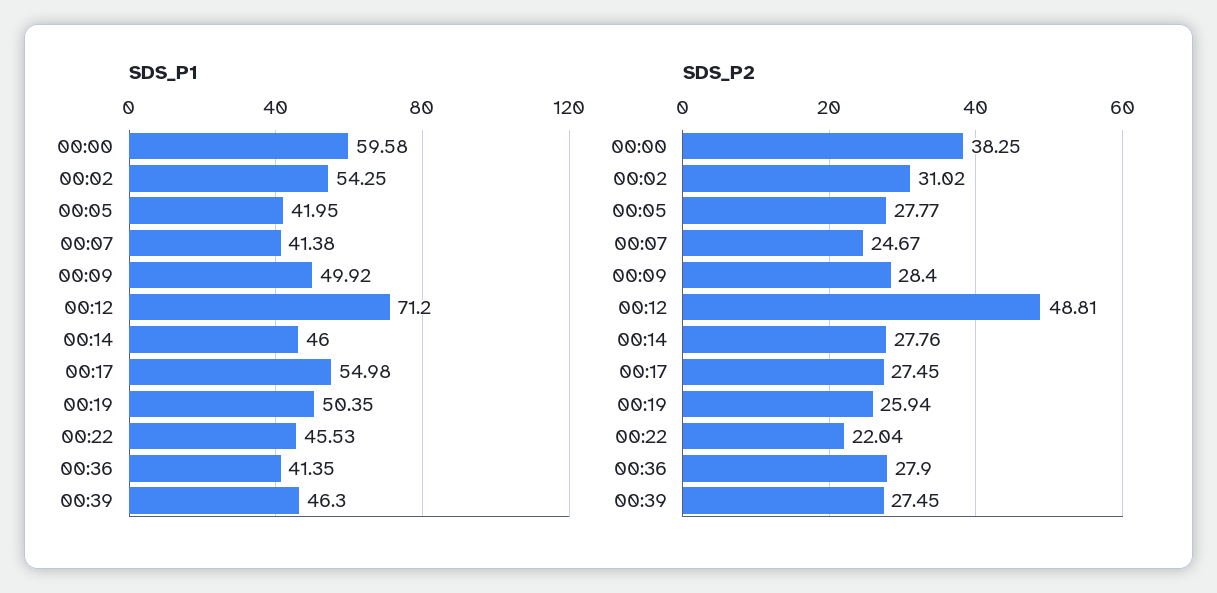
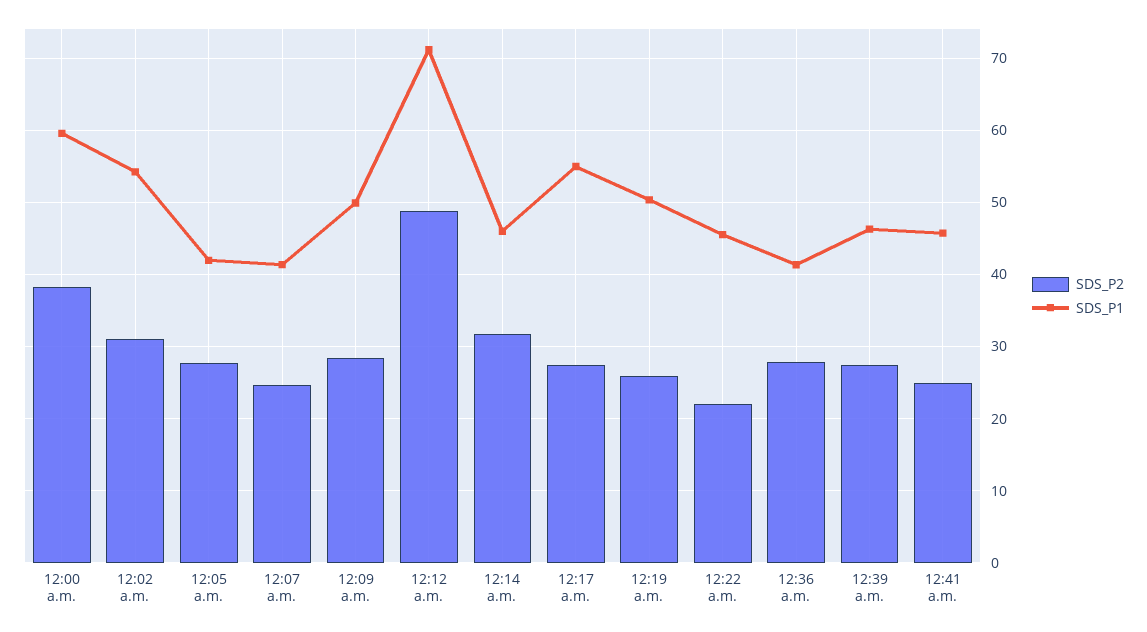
SDS_P2, 00:14: 27.76 -> 32
SDS_P2, 12:41 a.m.: none -> 25
SDS_P1, 12:41 a.m.: none -> 46

